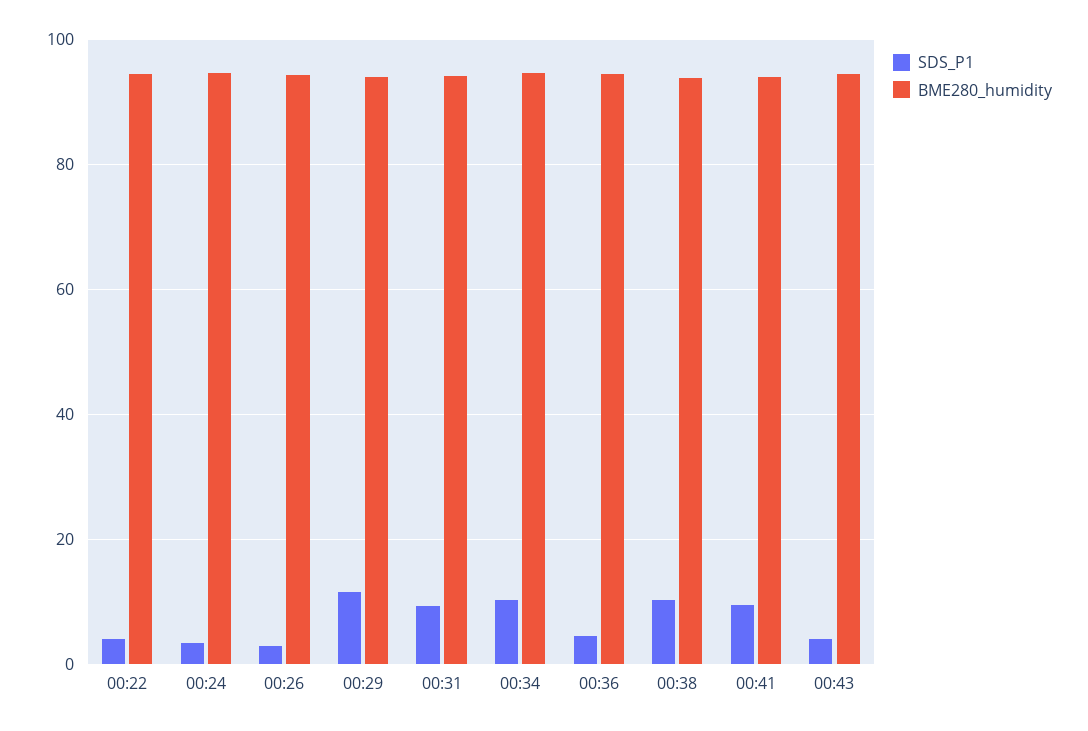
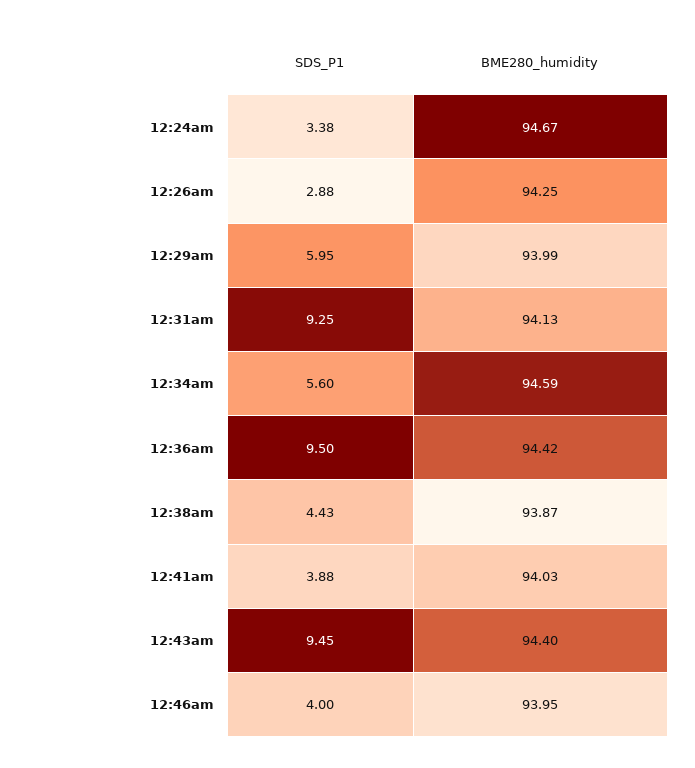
SDS_P1, 00:22: 4 -> none
BME280_humidity, 00:22: 94 -> none
SDS_P1, 00:29: 12 -> 5.95
SDS_P1, 00:34: 10 -> 5.6
SDS_P1, 00:36: 4 -> 9.5
SDS_P1, 00:38: 10 -> 4.43
SDS_P1, 00:41: 10 -> 3.88
SDS_P1, 00:43: 4 -> 9.45
SDS_P1, 12:46am: none -> 4
BME280_humidity, 12:46am: none -> 93.95

